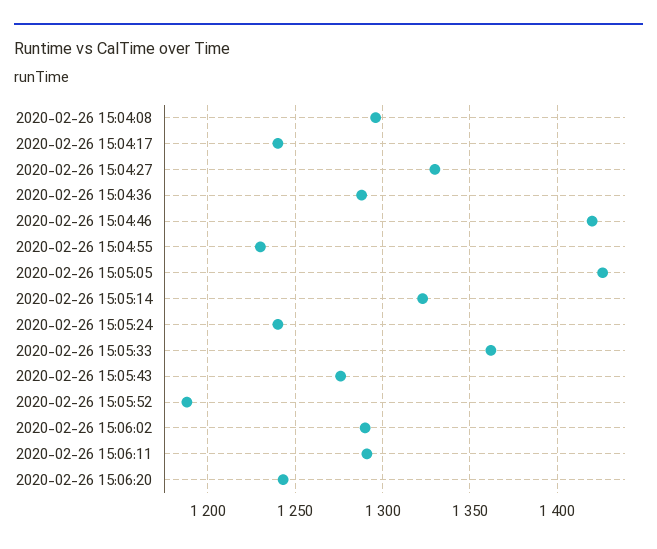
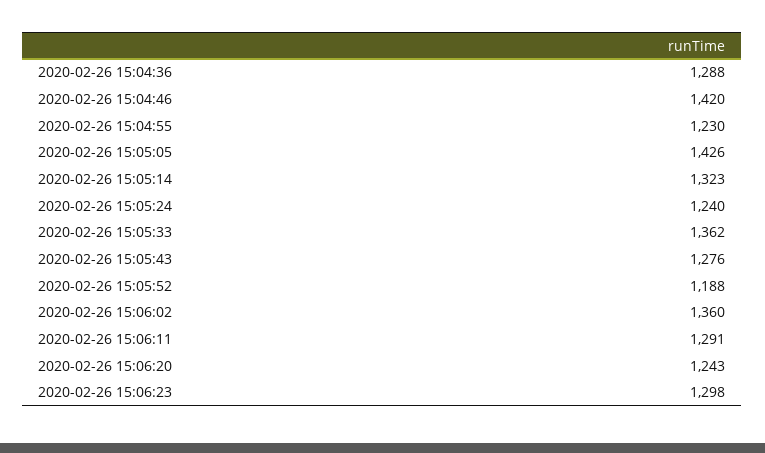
2020-02-26 15:04:08: 1295 -> none
2020-02-26 15:04:17: 1240 -> none
2020-02-26 15:04:27: 1330 -> none
2020-02-26 15:06:02: 1290 -> 1360
2020-02-26 15:06:23: none -> 1298

